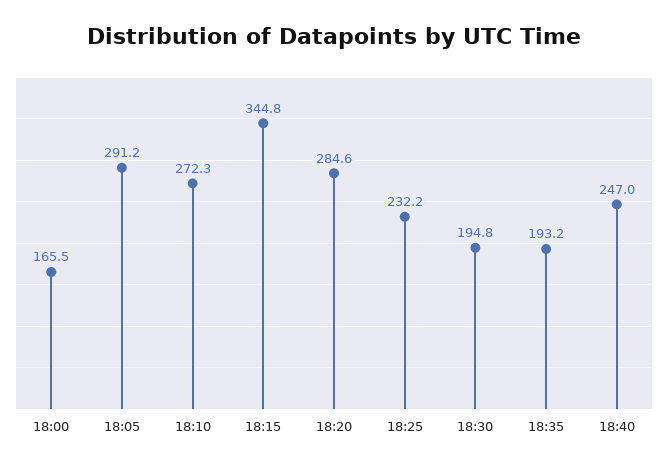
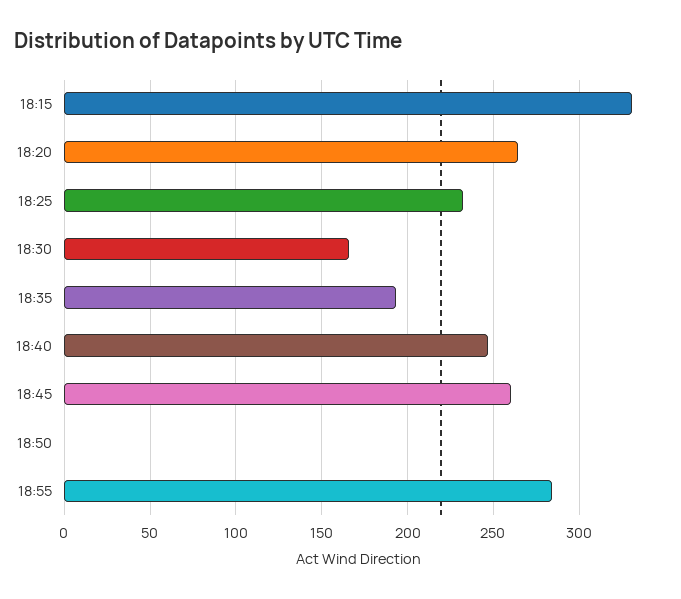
18:00: 165.5 -> none
18:05: 291.2 -> none
18:10: 272.3 -> none
18:15: 344.8 -> 330
18:20: 284.6 -> 265
18:30: 194.8 -> 165
18:45: none -> 260
18:50: none -> 0
18:55: none -> 285

